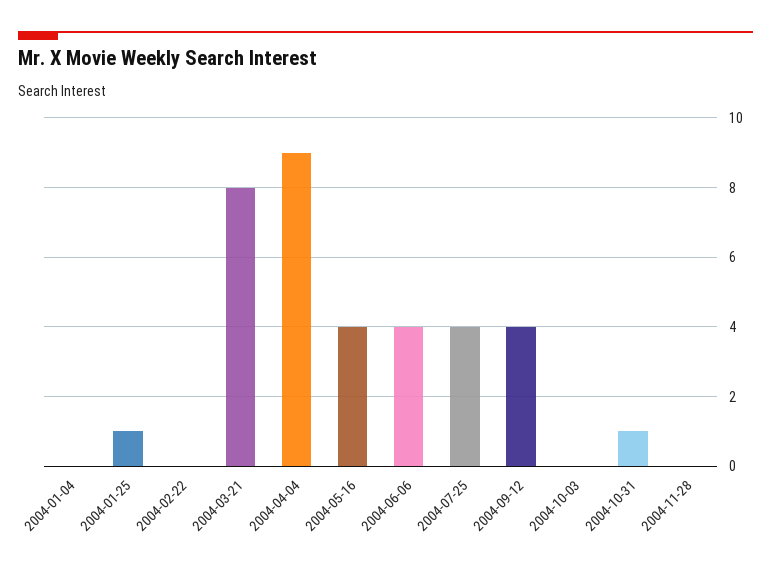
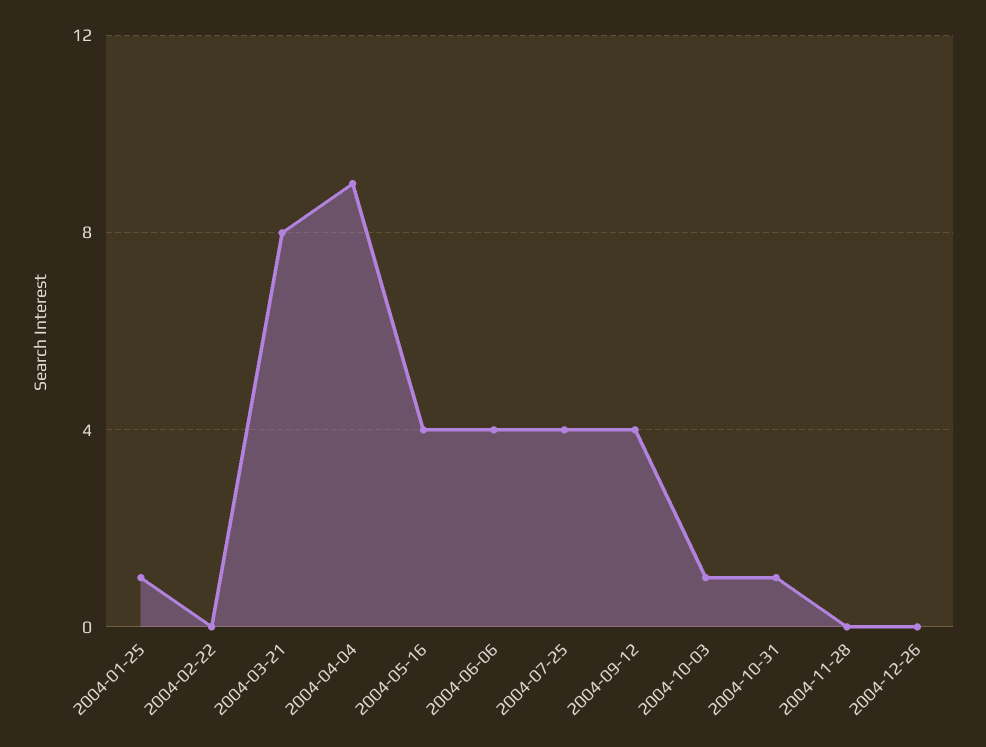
2004-01-04: 0 -> none
2004-10-03: 0 -> 1
2004-12-26: none -> 0

